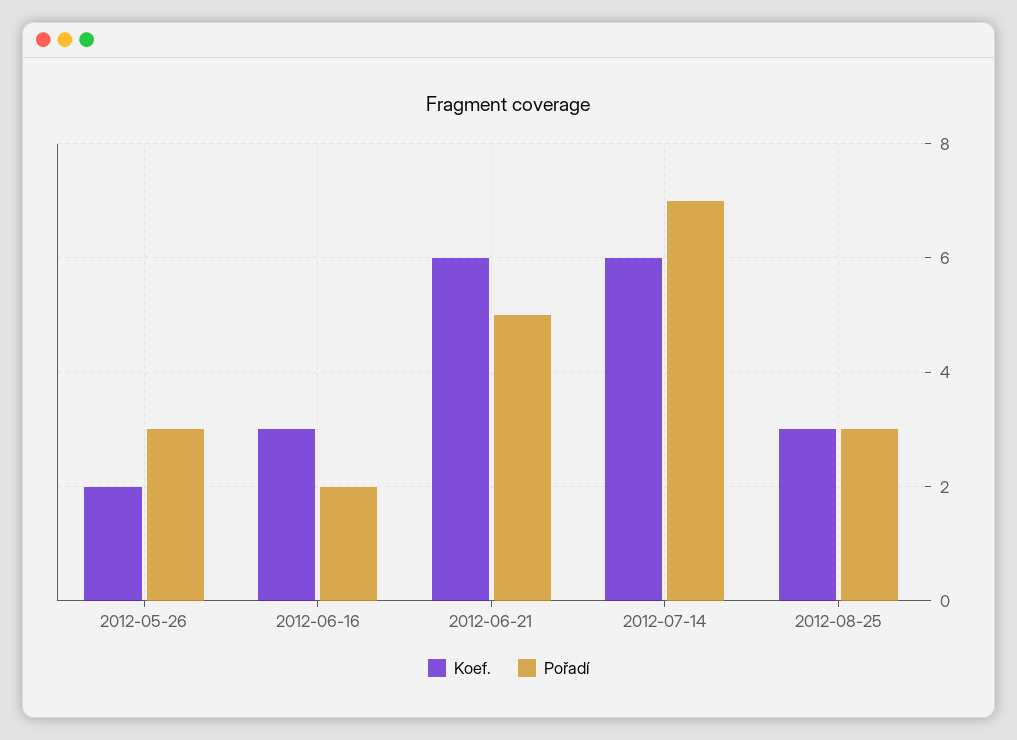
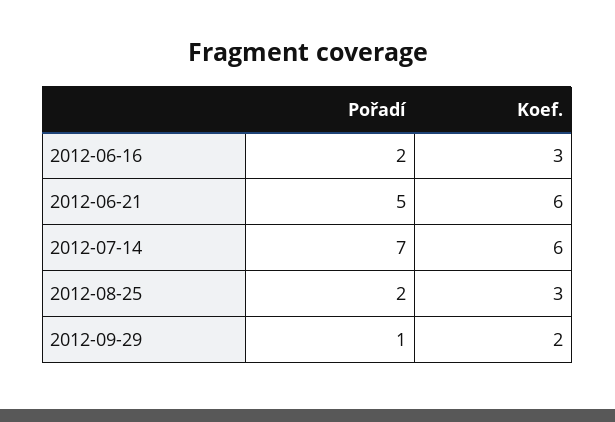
Koef., 2012-05-26: 2 -> none
Pořadí, 2012-05-26: 3 -> none
Pořadí, 2012-08-25: 3 -> 2
Pořadí, 2012-09-29: none -> 1
Koef., 2012-09-29: none -> 2

